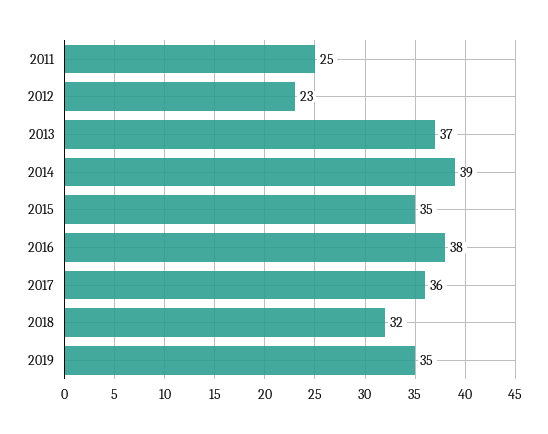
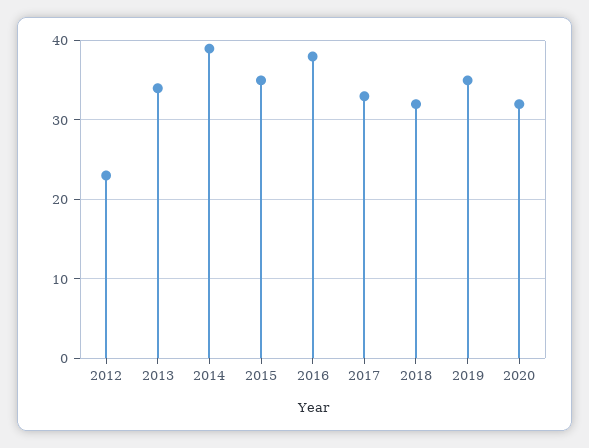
2011: 25 -> none
2013: 37 -> 34
2017: 36 -> 33
2020: none -> 32

